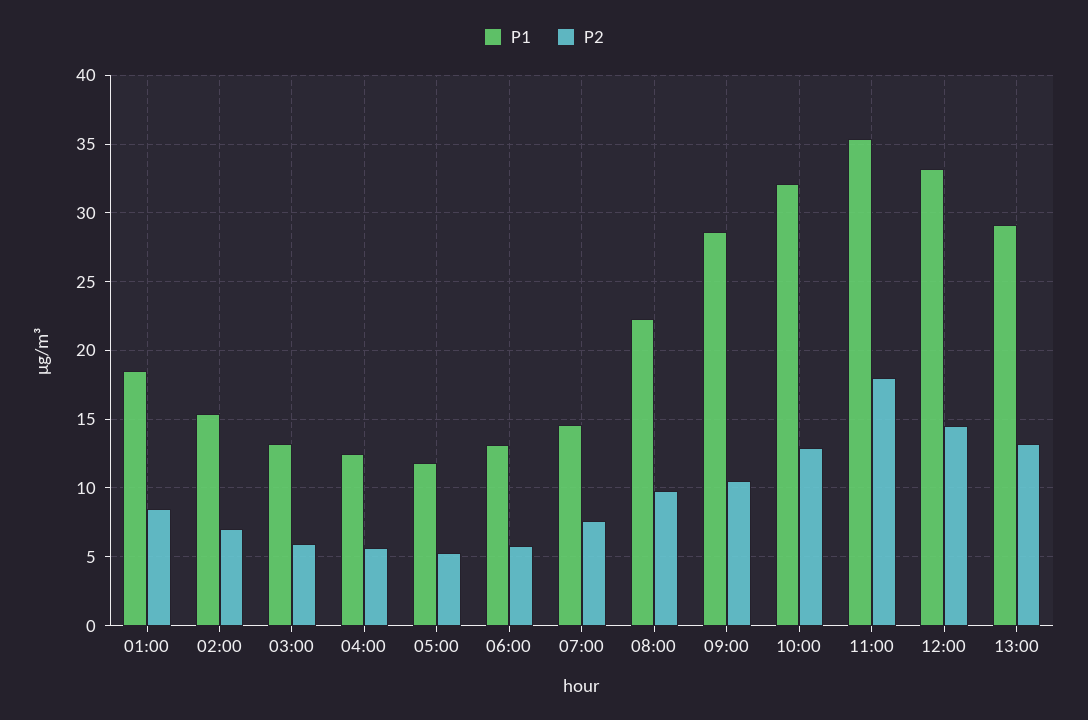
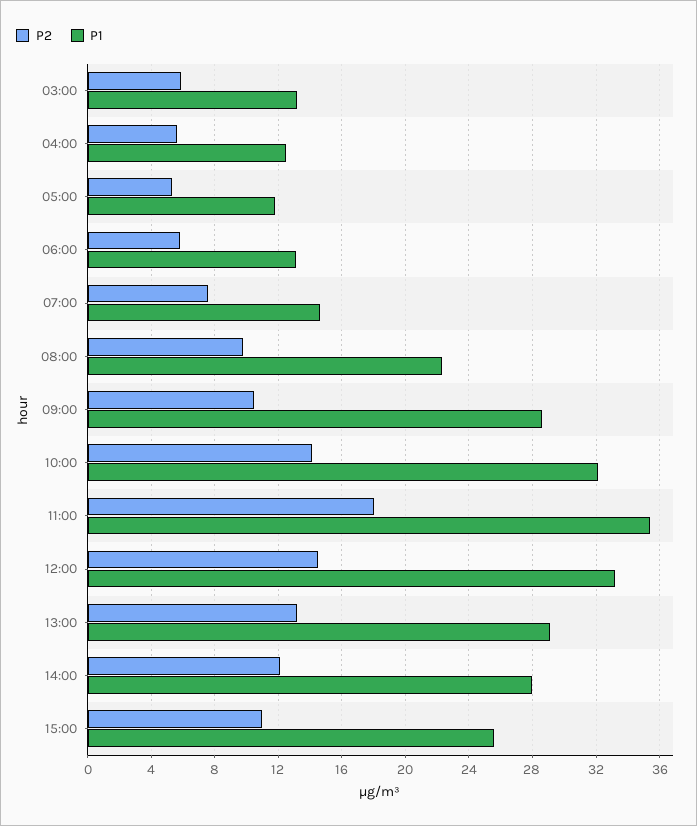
P1, 01:00: 18.5 -> none
P2, 01:00: 8.5 -> none
P1, 02:00: 15.5 -> none
P2, 02:00: 7 -> none
P2, 10:00: 13 -> 14
P2, 14:00: none -> 12
P1, 14:00: none -> 28
P2, 15:00: none -> 11
P1, 15:00: none -> 25.5

